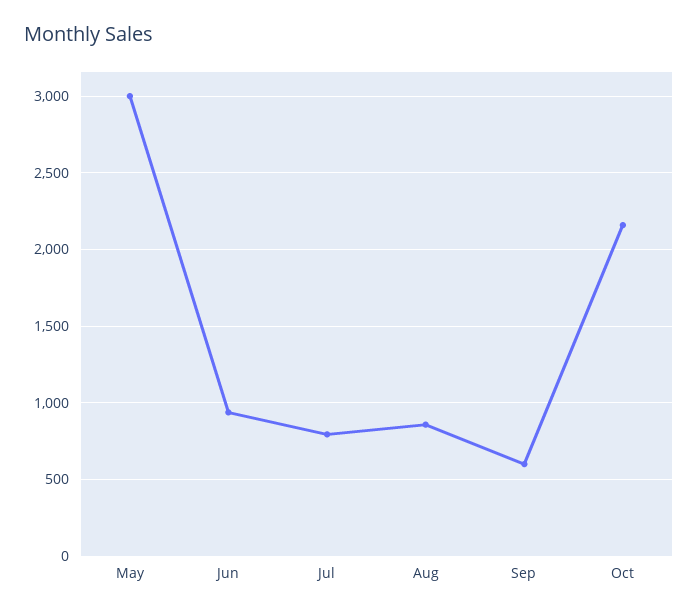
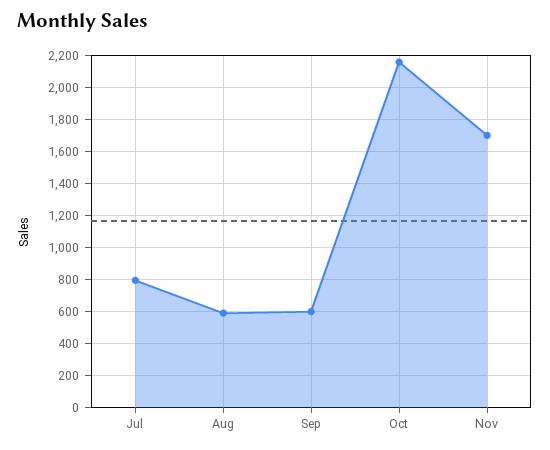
May: 3000 -> none
Jun: 950 -> none
Aug: 850 -> 600
Nov: none -> 1700

